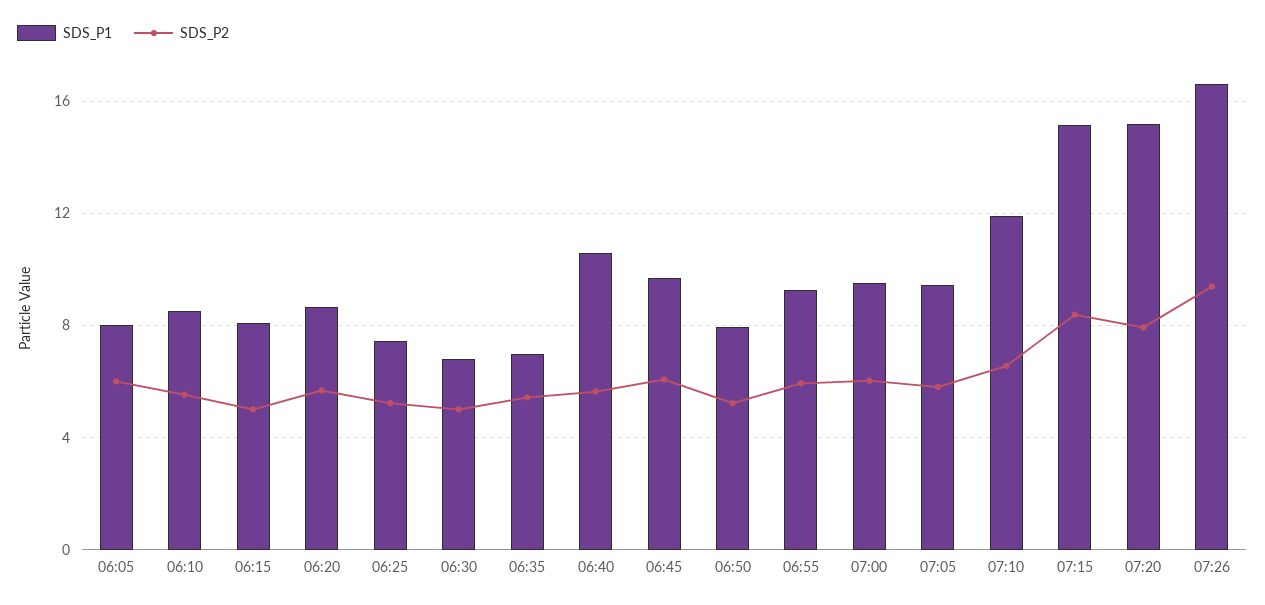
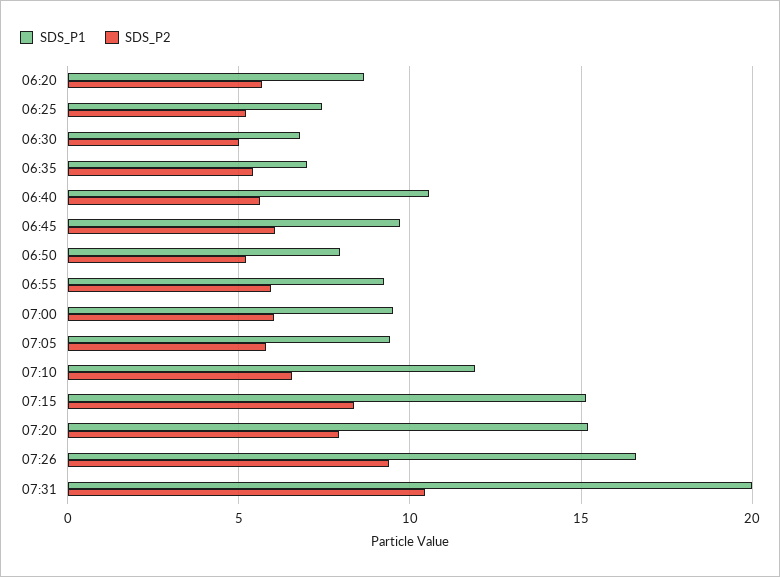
SDS_P1, 06:05: 8 -> none
SDS_P2, 06:05: 6 -> none
SDS_P1, 06:10: 8.5 -> none
SDS_P2, 06:10: 5.5 -> none
SDS_P1, 06:15: 8 -> none
SDS_P2, 06:15: 5 -> none
SDS_P1, 07:31: none -> 20
SDS_P2, 07:31: none -> 10.5

